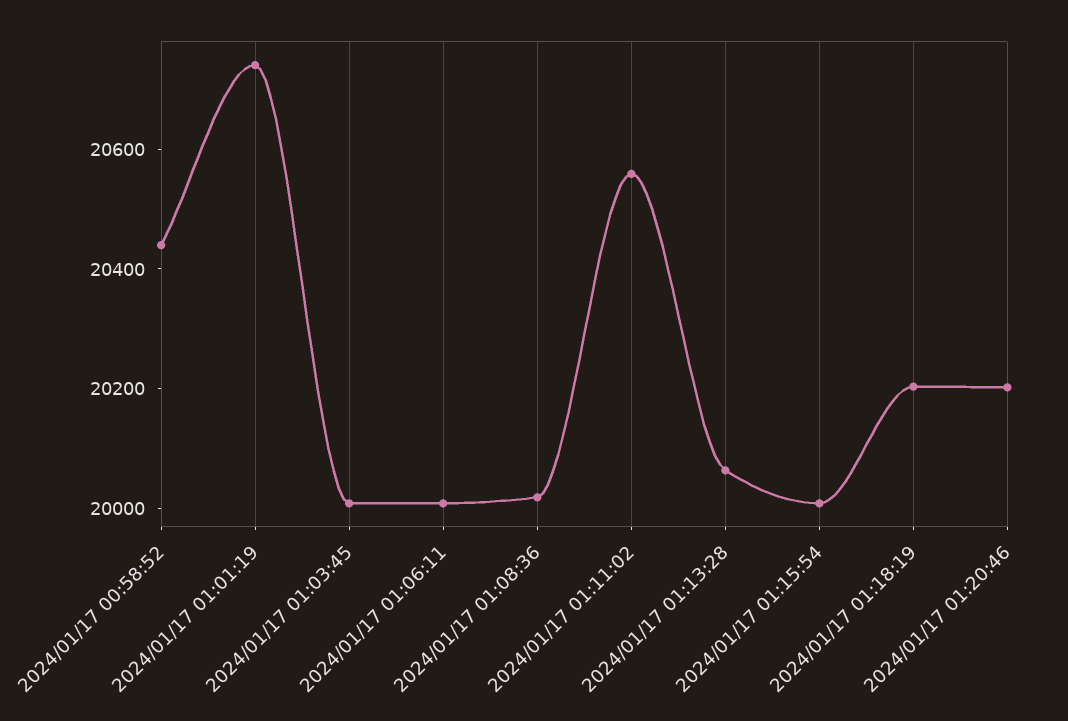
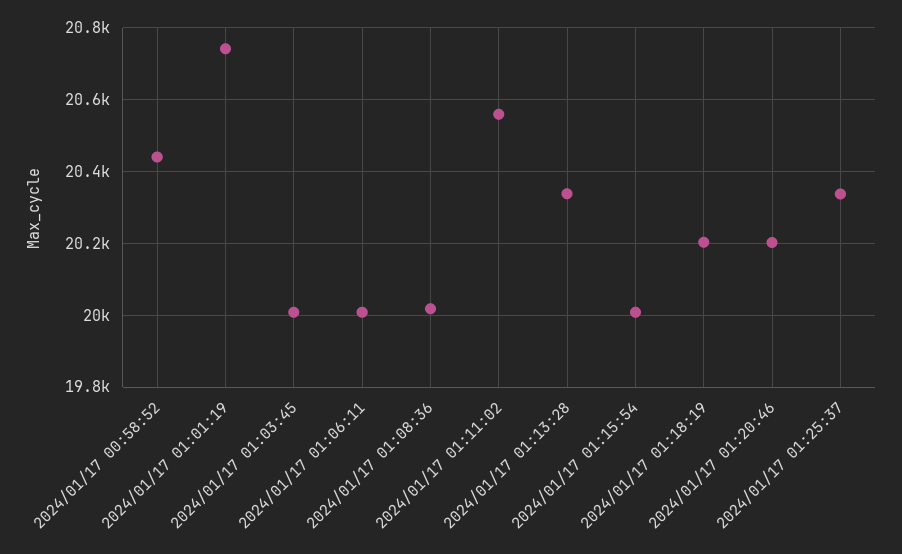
2024/01/17 01:13:28: 20050 -> 20340
2024/01/17 01:25:37: none -> 20340

